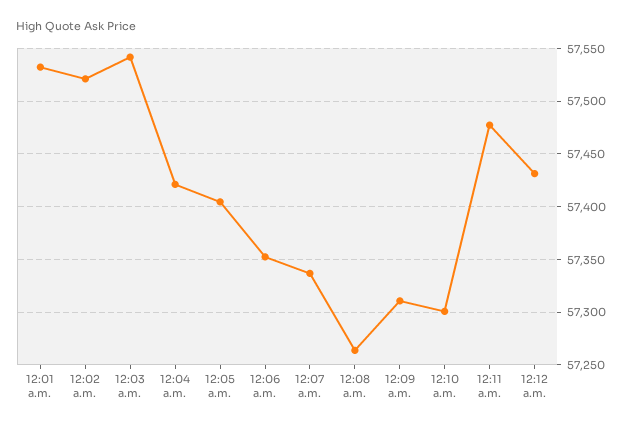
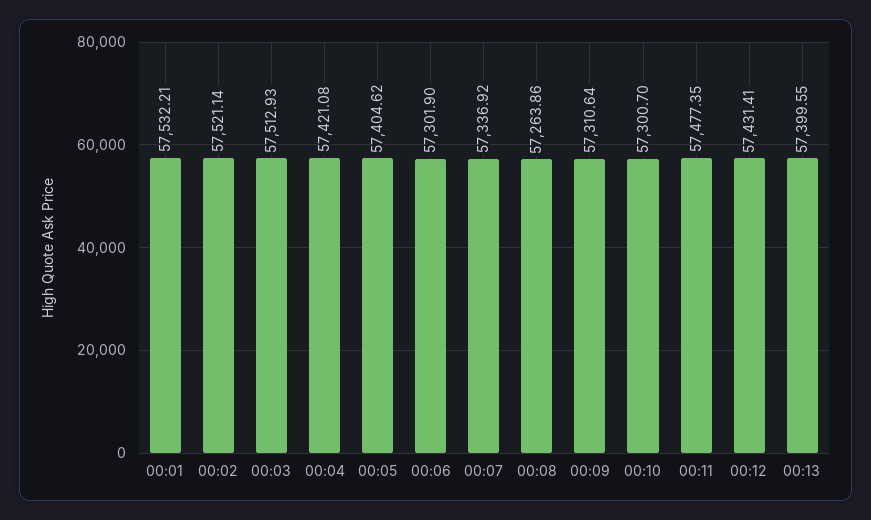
12:03 a.m.: 57540 -> 57512.93
12:06 a.m.: 57350 -> 57301.9
00:13: none -> 57399.55

